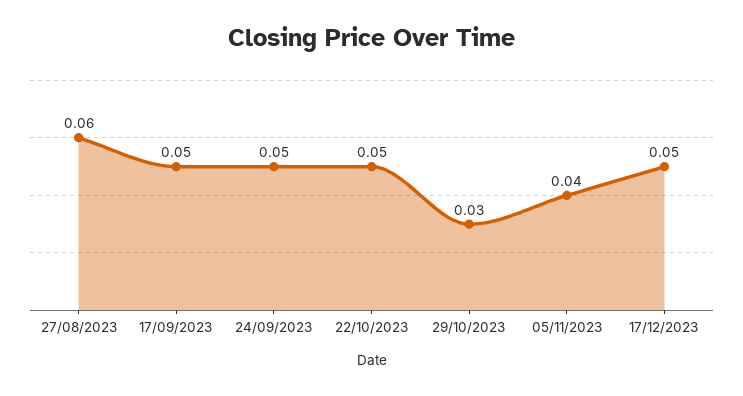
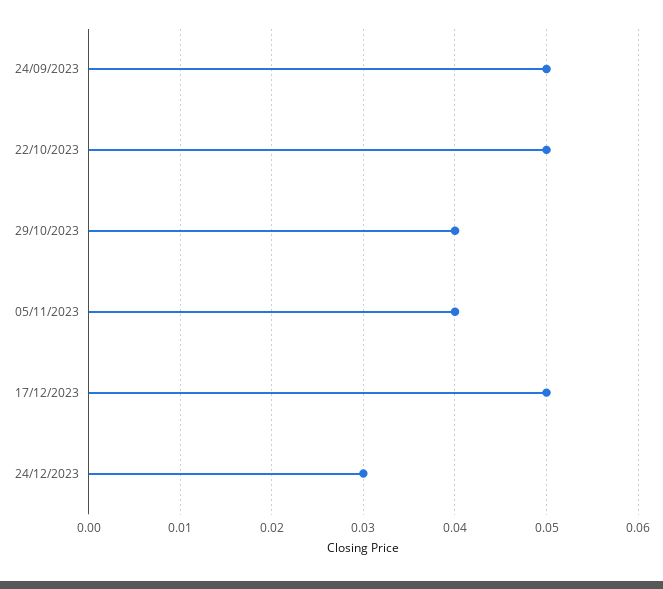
27/08/2023: 0.06 -> none
17/09/2023: 0.05 -> none
29/10/2023: 0.03 -> 0.04
24/12/2023: none -> 0.03

